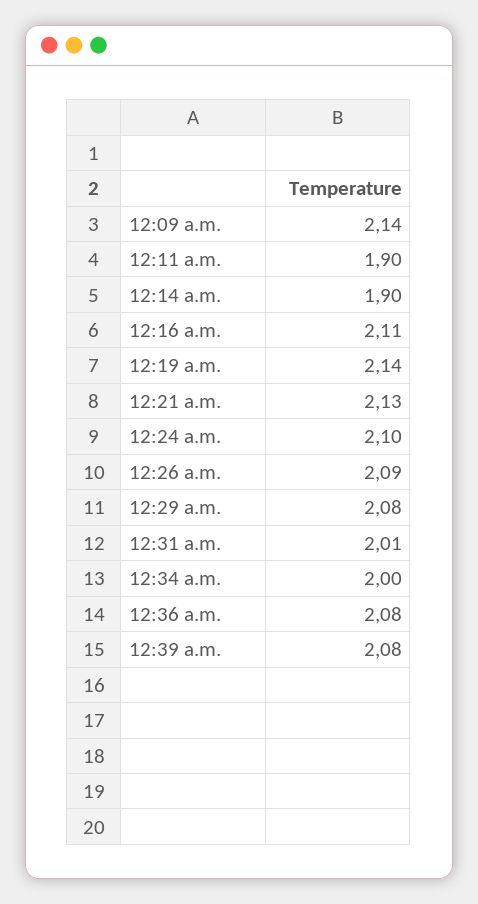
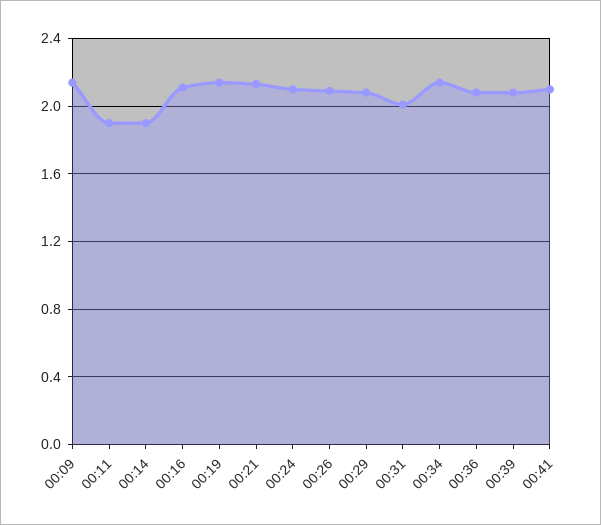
12:34 a.m.: 2 -> 2.15
00:41: none -> 2.1

